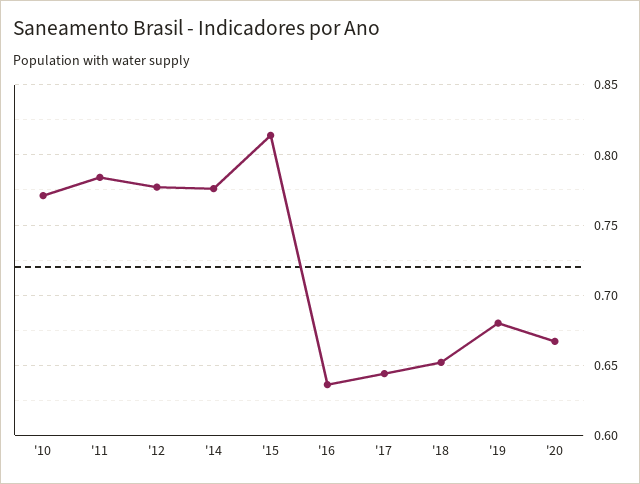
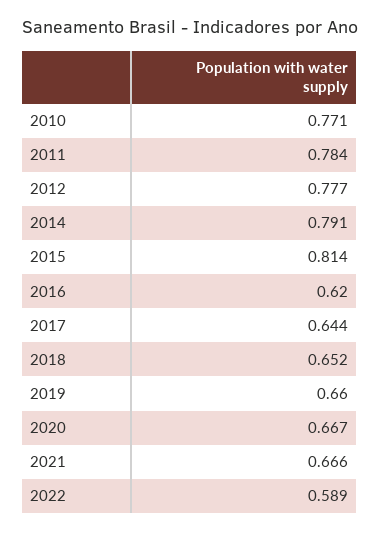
'14: 0.775 -> 0.791
'16: 0.635 -> 0.62
'19: 0.68 -> 0.66
2021: none -> 0.666
2022: none -> 0.589

